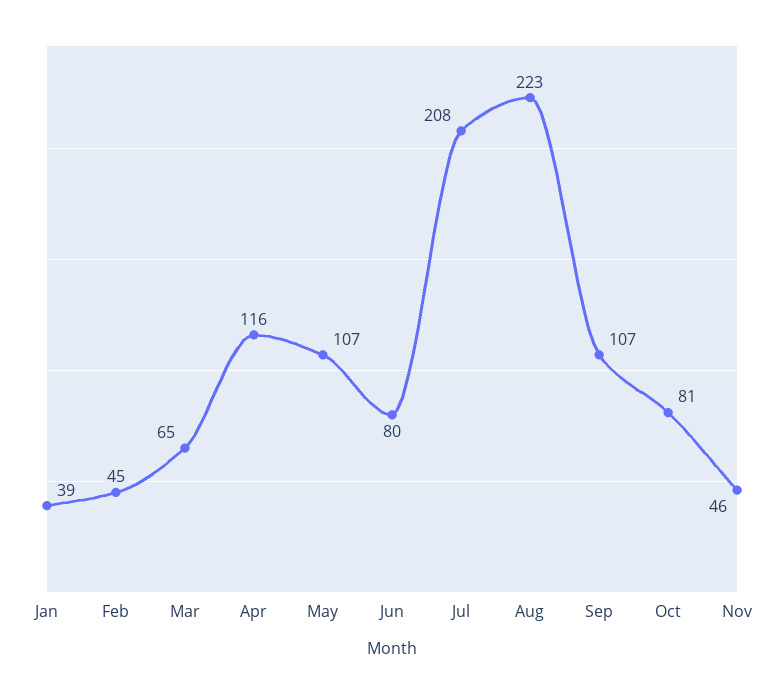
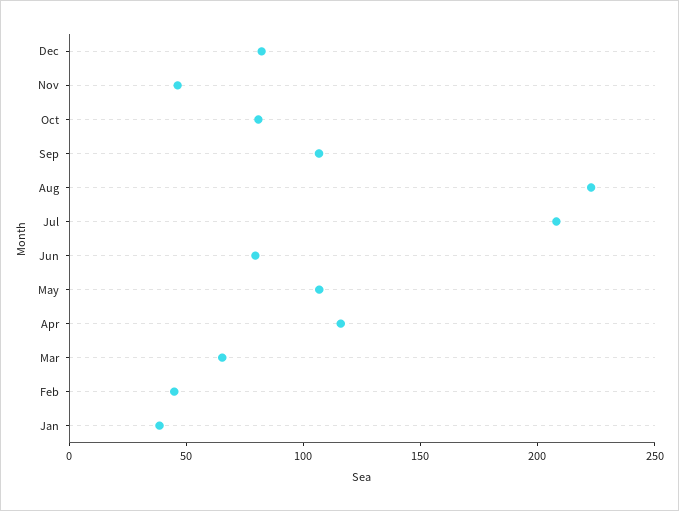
Dec: none -> 80

